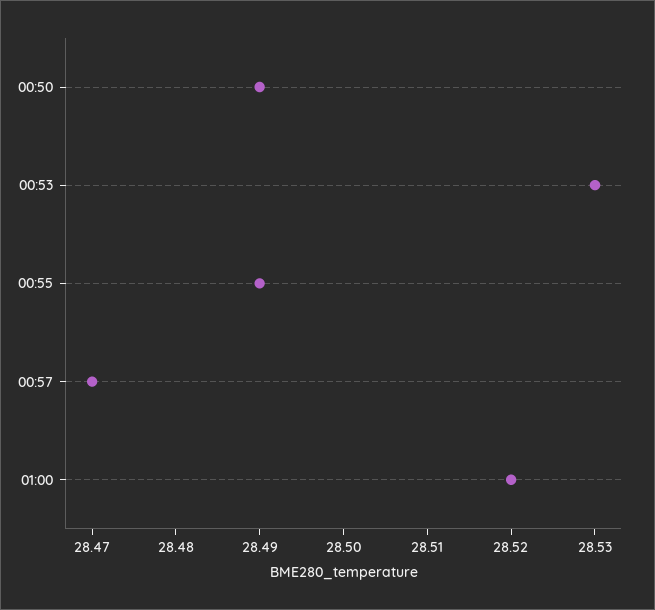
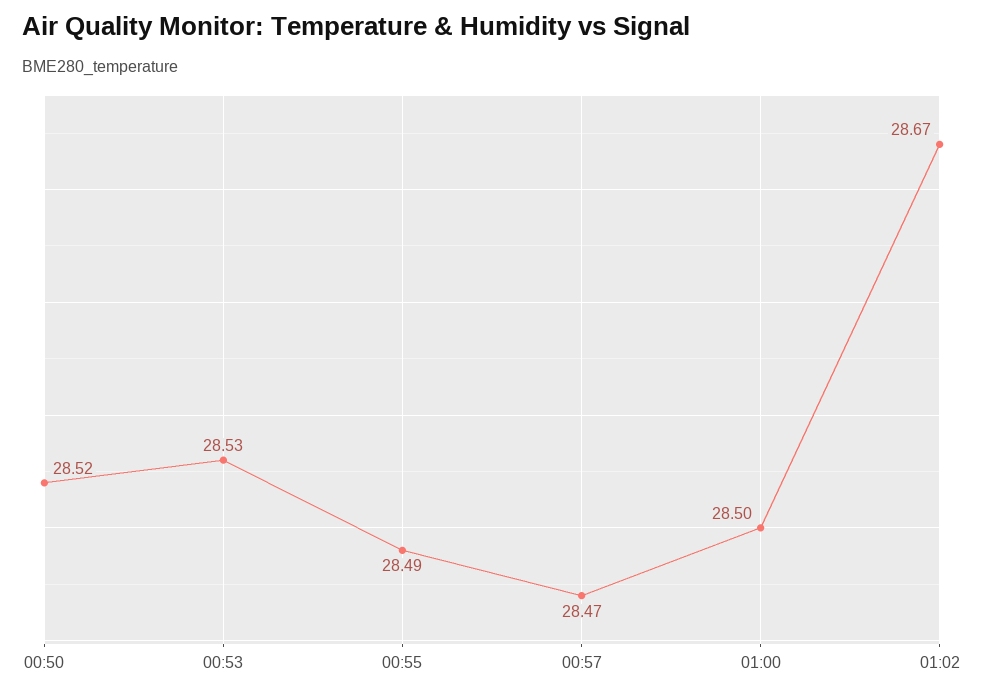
00:50: 28.49 -> 28.52
01:00: 28.52 -> 28.5
01:02: none -> 28.67

